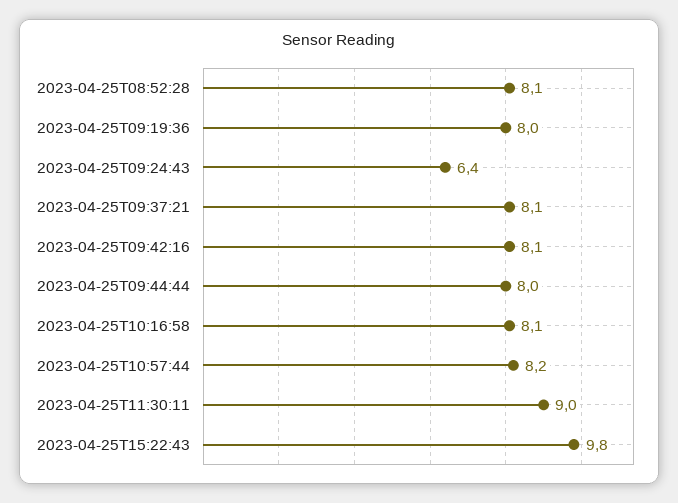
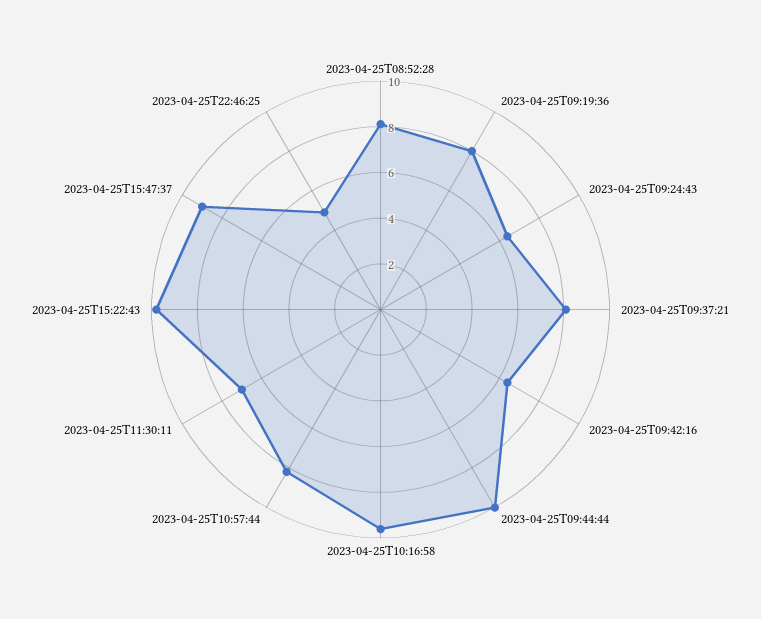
2023-04-25T09:42:16: 8.1 -> 6.5
2023-04-25T09:44:44: 8 -> 10
2023-04-25T10:16:58: 8.1 -> 9.5
2023-04-25T11:30:11: 9 -> 7
2023-04-25T15:47:37: none -> 9
2023-04-25T22:46:25: none -> 5

